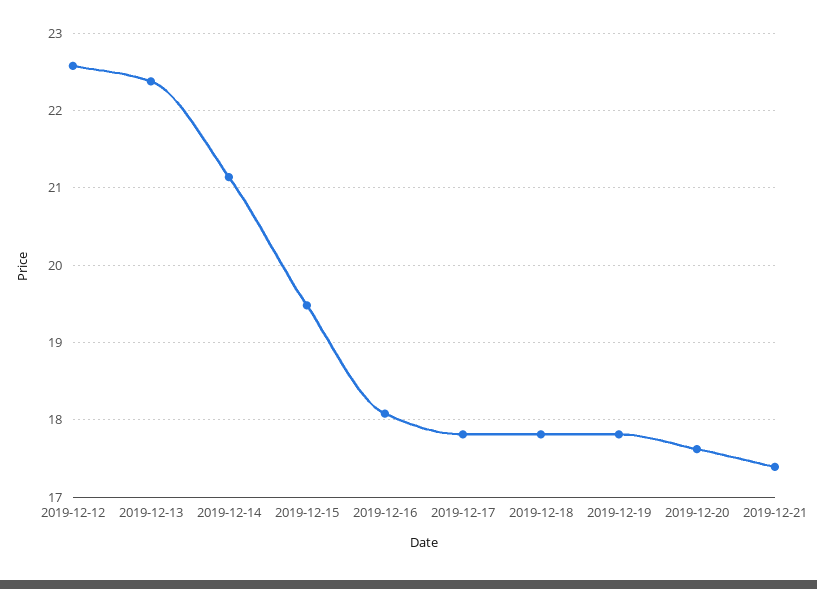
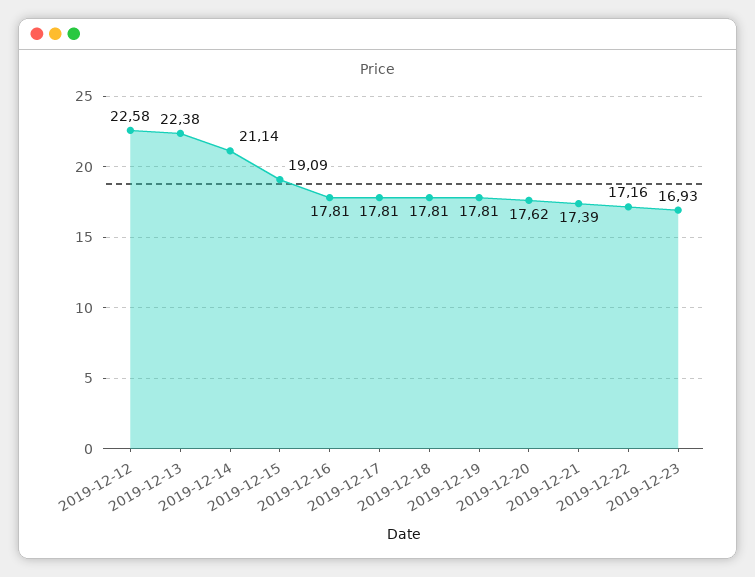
2019-12-15: 19.5 -> 19.09
2019-12-16: 18.1 -> 17.81
2019-12-22: none -> 17.16
2019-12-23: none -> 16.93

